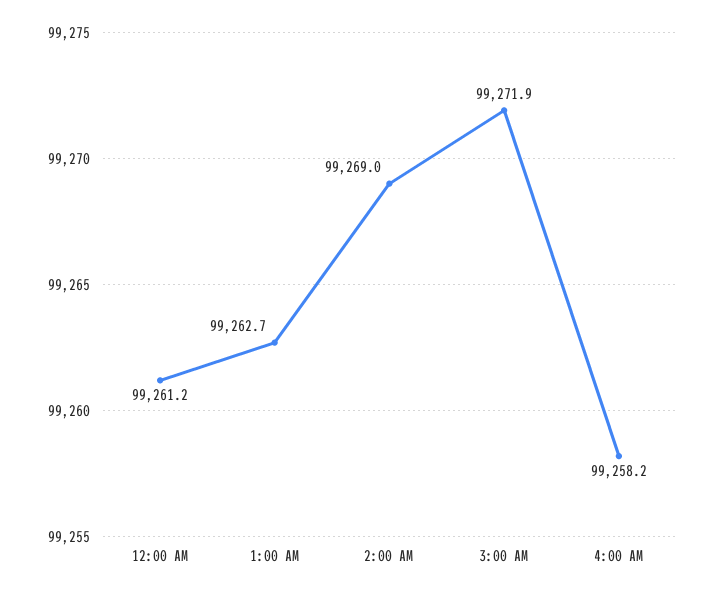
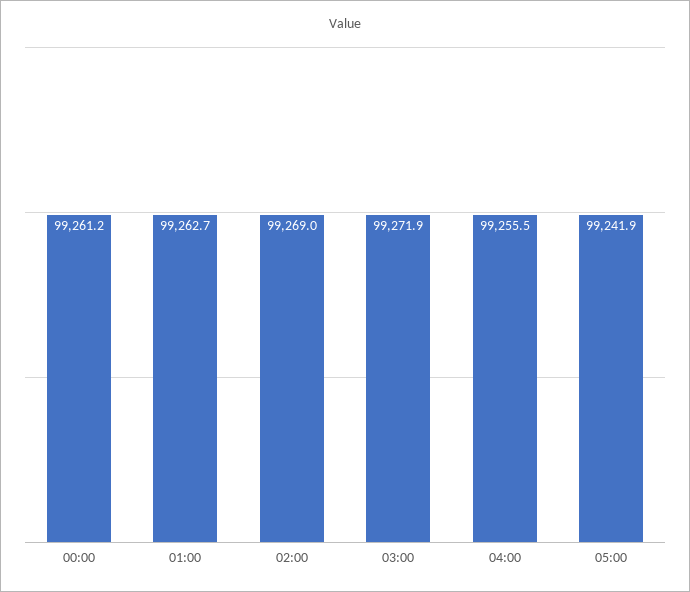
4:00 AM: 99258.2 -> 99255.5
05:00: none -> 99241.9

